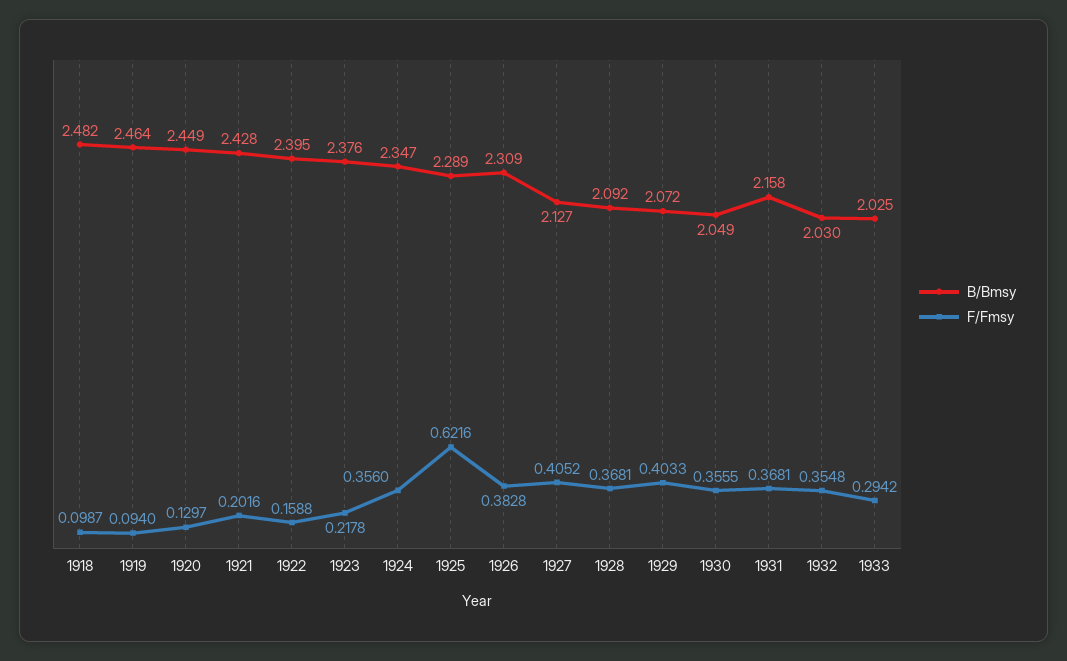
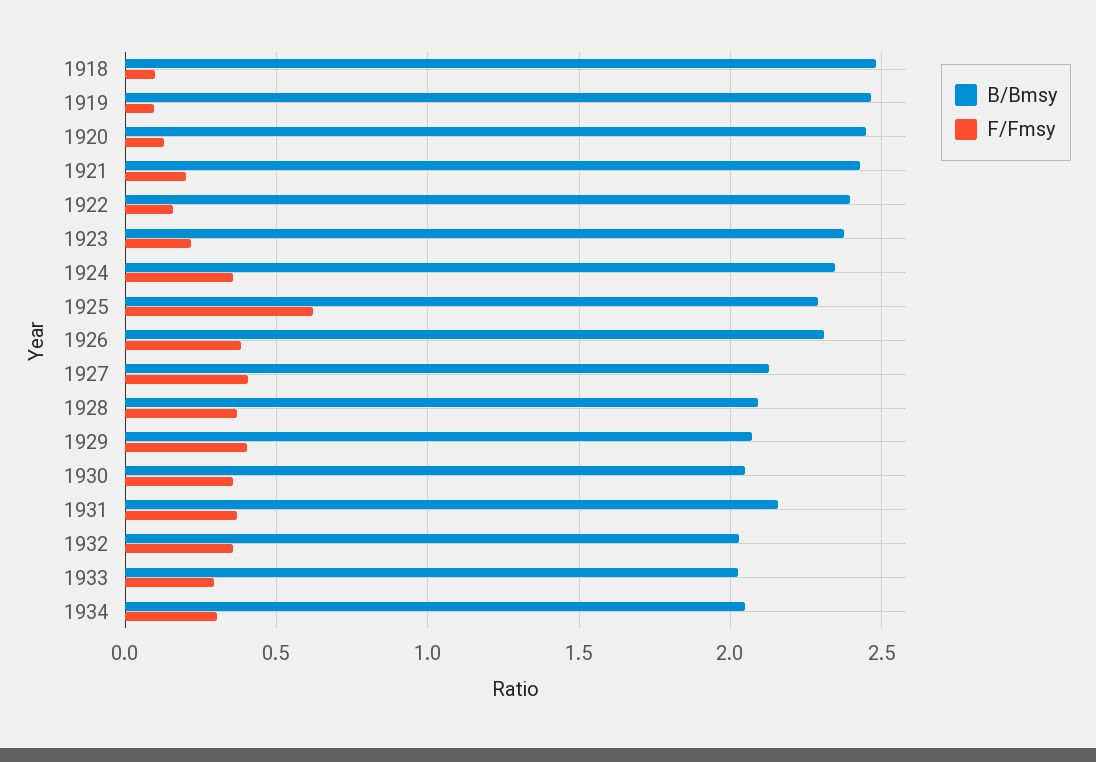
B/Bmsy, 1934: none -> 2.05
F/Fmsy, 1934: none -> 0.3

